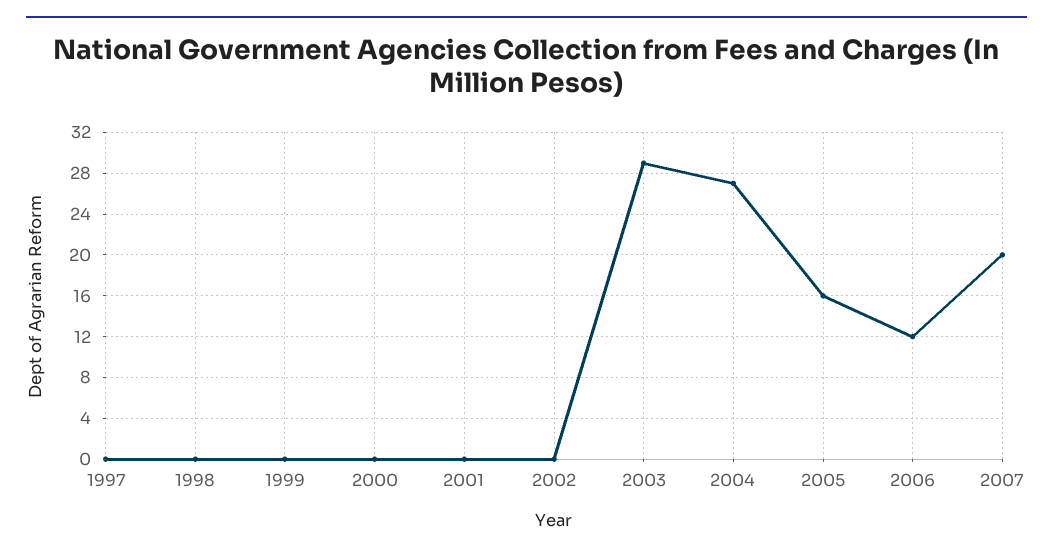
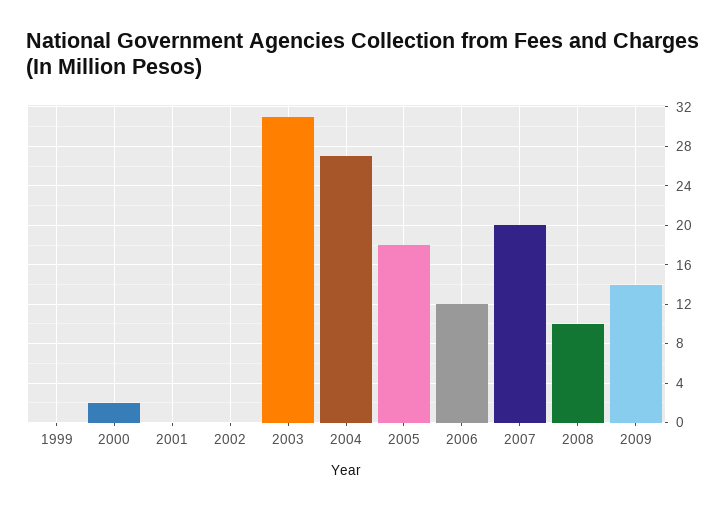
1997: 0 -> none
1998: 0 -> none
2000: 0 -> 2
2003: 29 -> 31
2005: 16 -> 18
2008: none -> 10
2009: none -> 14

